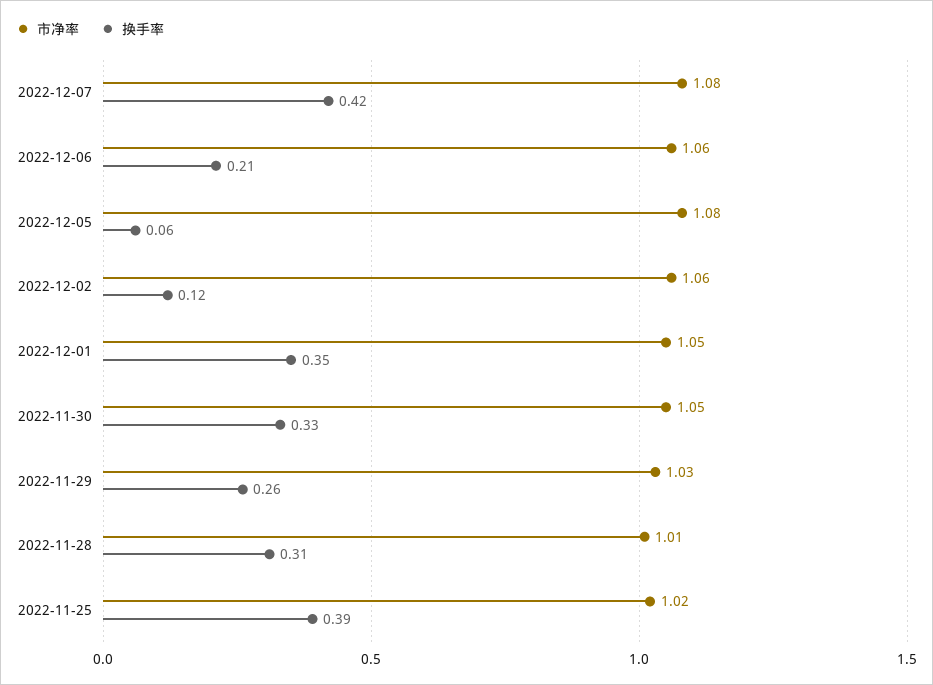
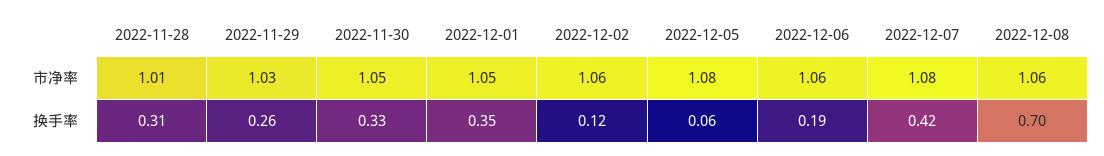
换手率, 2022-12-06: 0.21 -> 0.19
市净率, 2022-11-25: 1.02 -> none
换手率, 2022-11-25: 0.39 -> none
市净率, 2022-12-08: none -> 1.06
换手率, 2022-12-08: none -> 0.7

